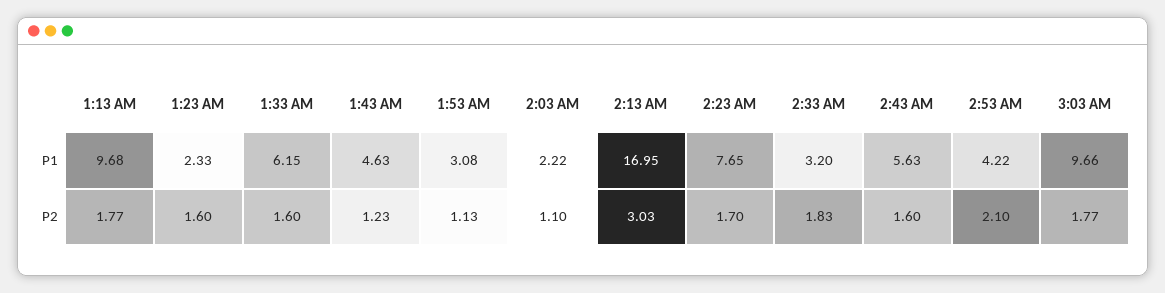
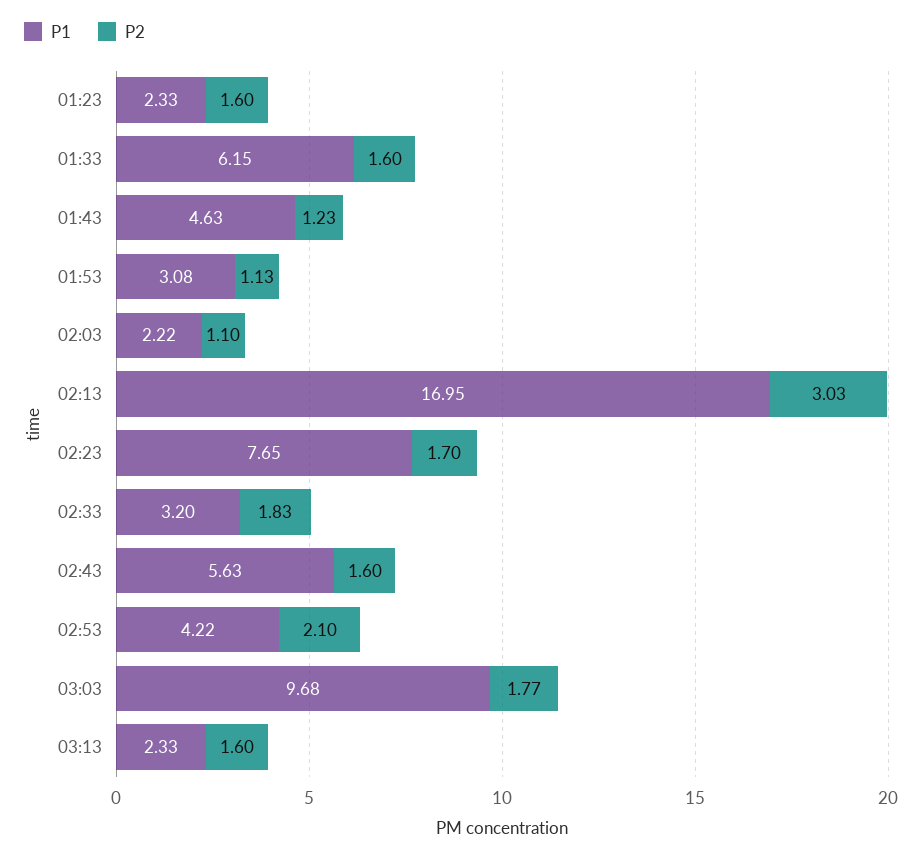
P1, 1:13 AM: 9.68 -> none
P1, 3:03 AM: 9.66 -> 9.68
P2, 1:13 AM: 1.77 -> none
P1, 03:13: none -> 2.33
P2, 03:13: none -> 1.6

